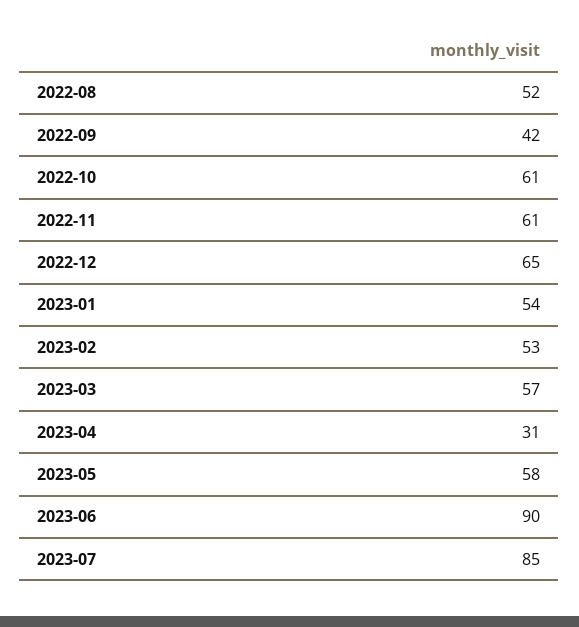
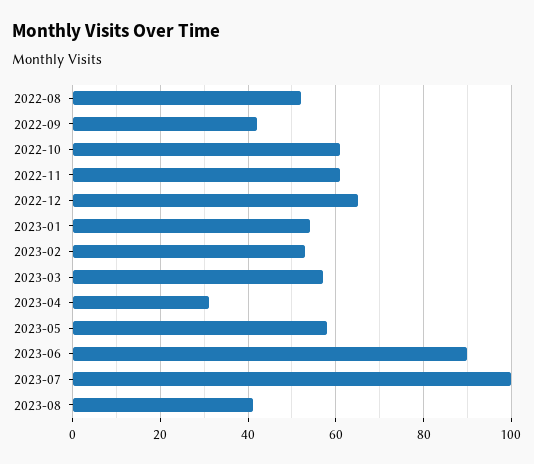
2023-07: 85 -> 100
2023-08: none -> 40

